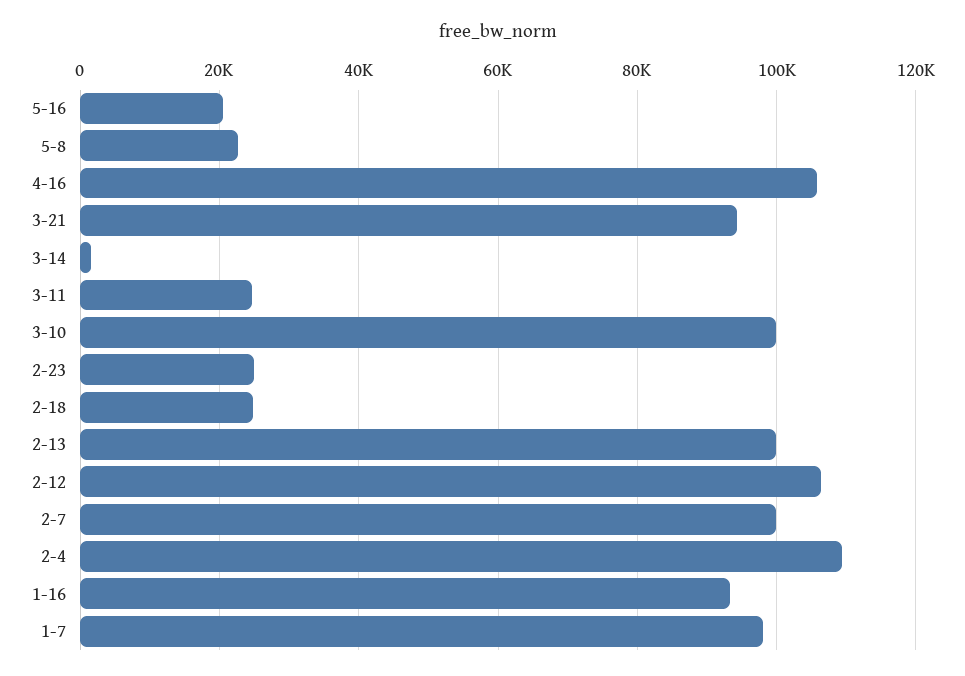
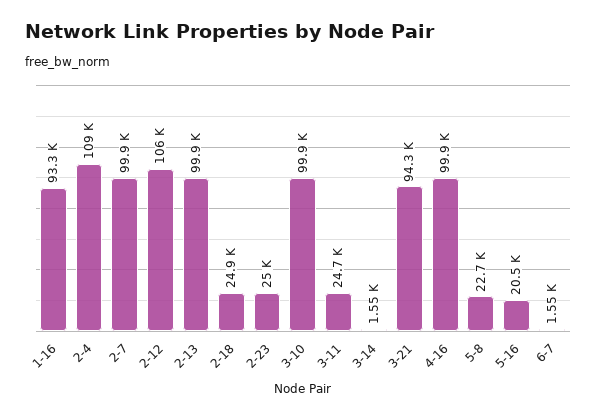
4-16: 106000 -> 99900
1-7: 98000 -> none
6-7: none -> 1550

